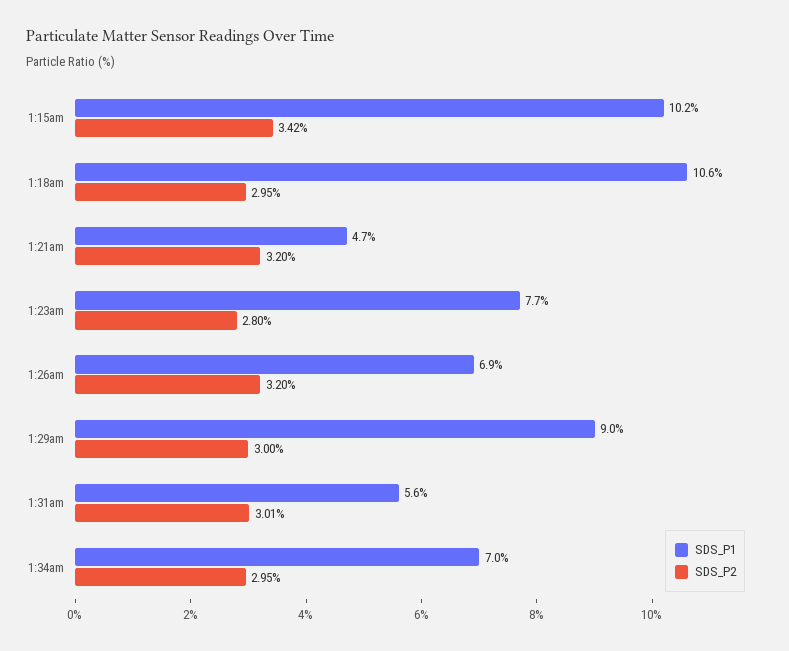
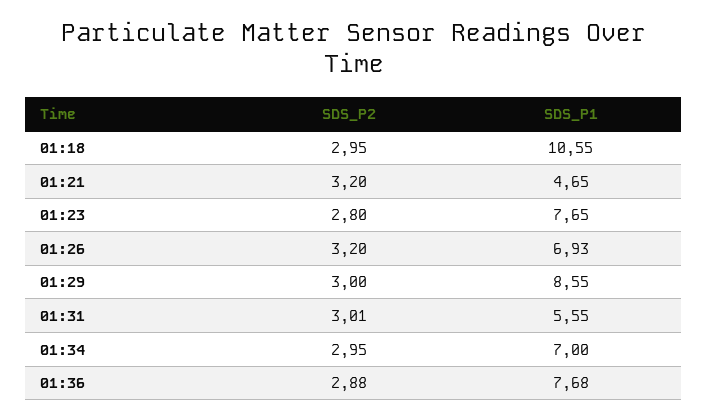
SDS_P1, 1:15am: 10.2 -> none
SDS_P2, 1:15am: 3.42 -> none
SDS_P1, 1:29am: 9 -> 8.55
SDS_P2, 01:36: none -> 2.88
SDS_P1, 01:36: none -> 7.68

